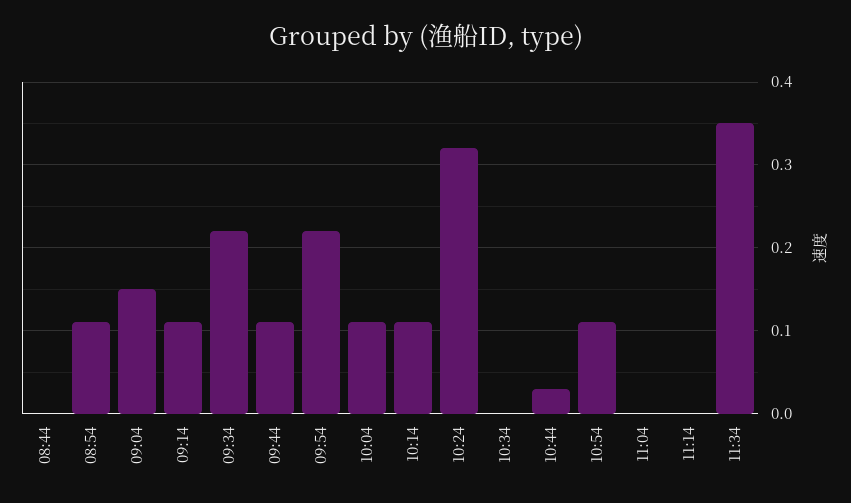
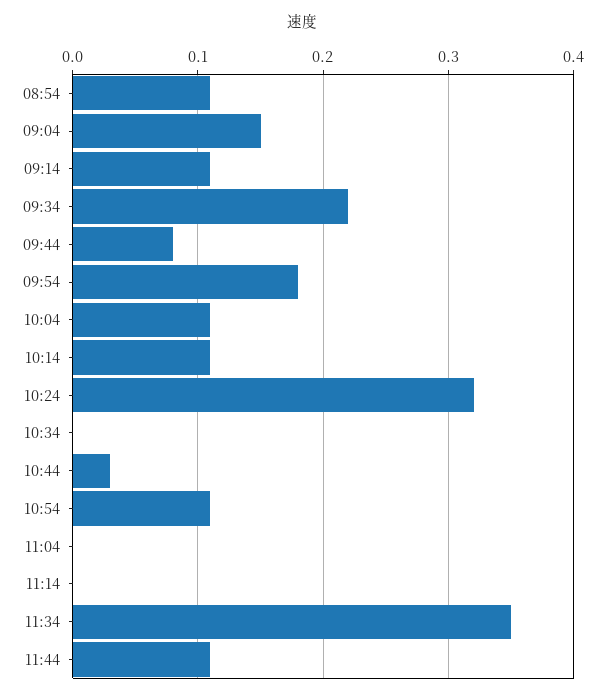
08:44: 0 -> none
09:44: 0.11 -> 0.08
09:54: 0.22 -> 0.18
11:44: none -> 0.11

